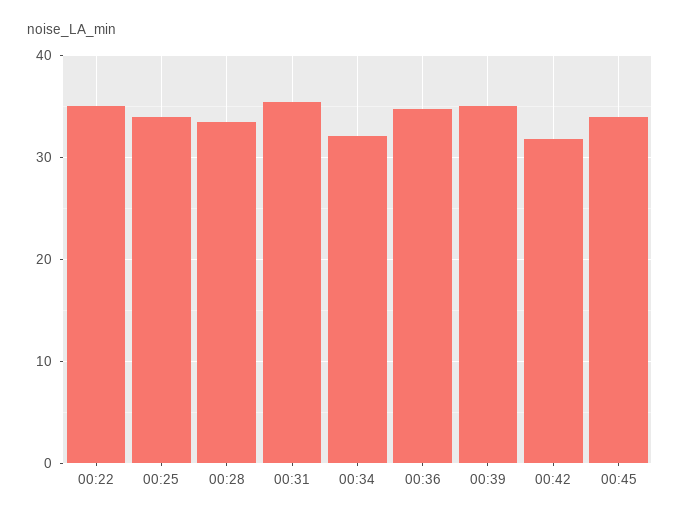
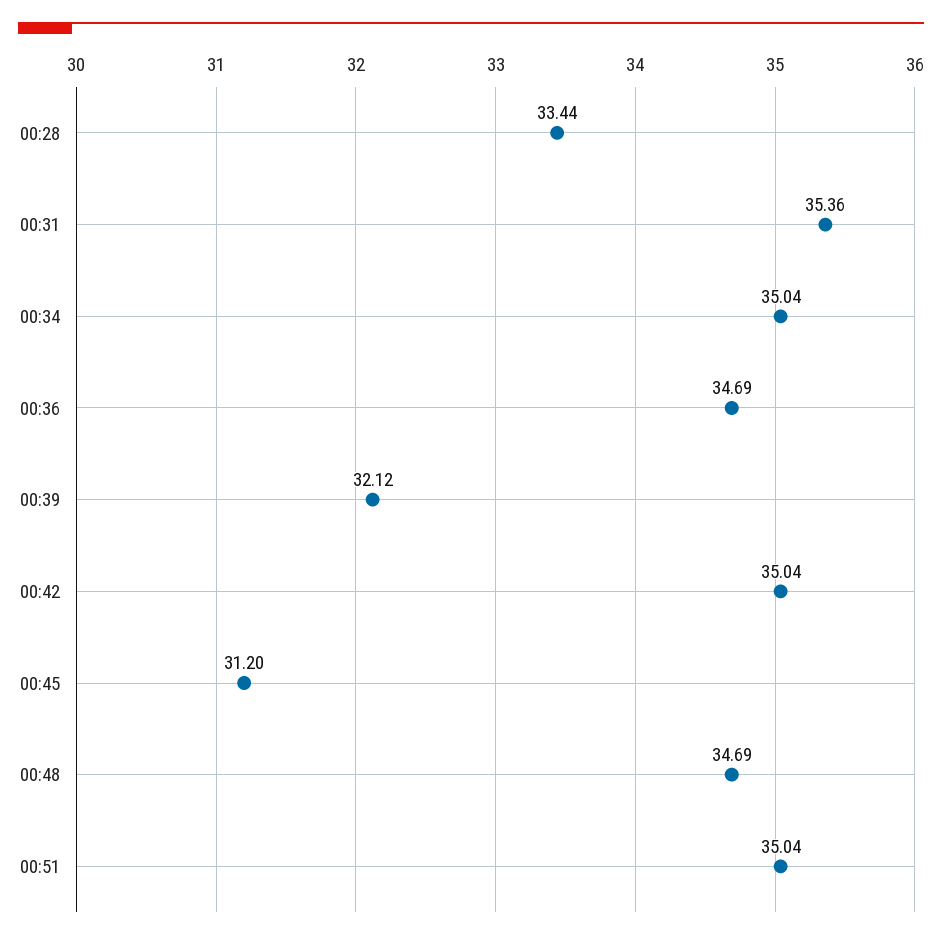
00:22: 35 -> none
00:25: 34 -> none
00:34: 32 -> 35.04
00:39: 35 -> 32.12
00:42: 32 -> 35.04
00:45: 34 -> 31.2
00:48: none -> 34.69
00:51: none -> 35.04

